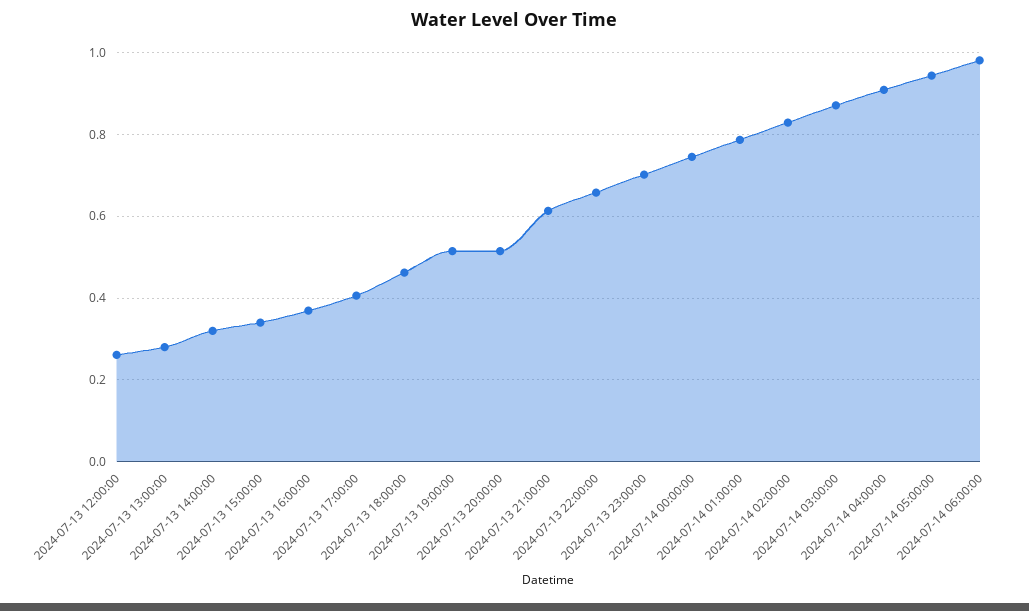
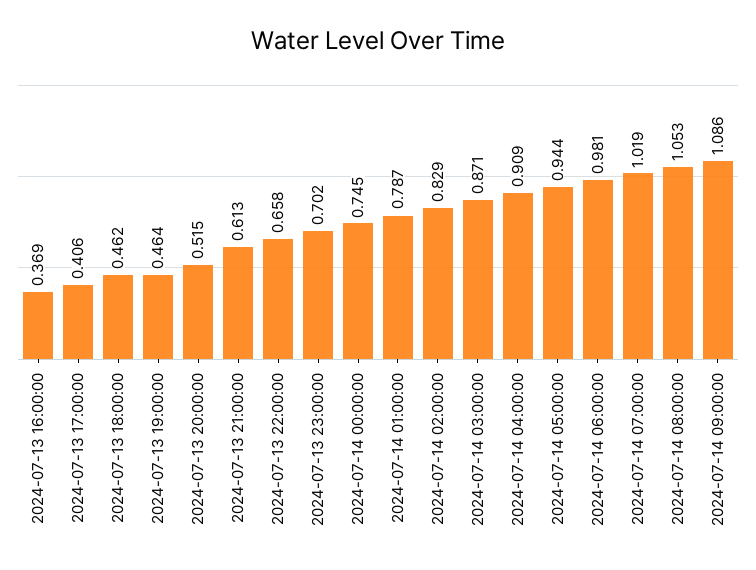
2024-07-13 12:00:00: 0.26 -> none
2024-07-13 13:00:00: 0.28 -> none
2024-07-13 14:00:00: 0.32 -> none
2024-07-13 15:00:00: 0.34 -> none
2024-07-13 19:00:00: 0.52 -> 0.464
2024-07-14 07:00:00: none -> 1.019
2024-07-14 08:00:00: none -> 1.053
2024-07-14 09:00:00: none -> 1.086

